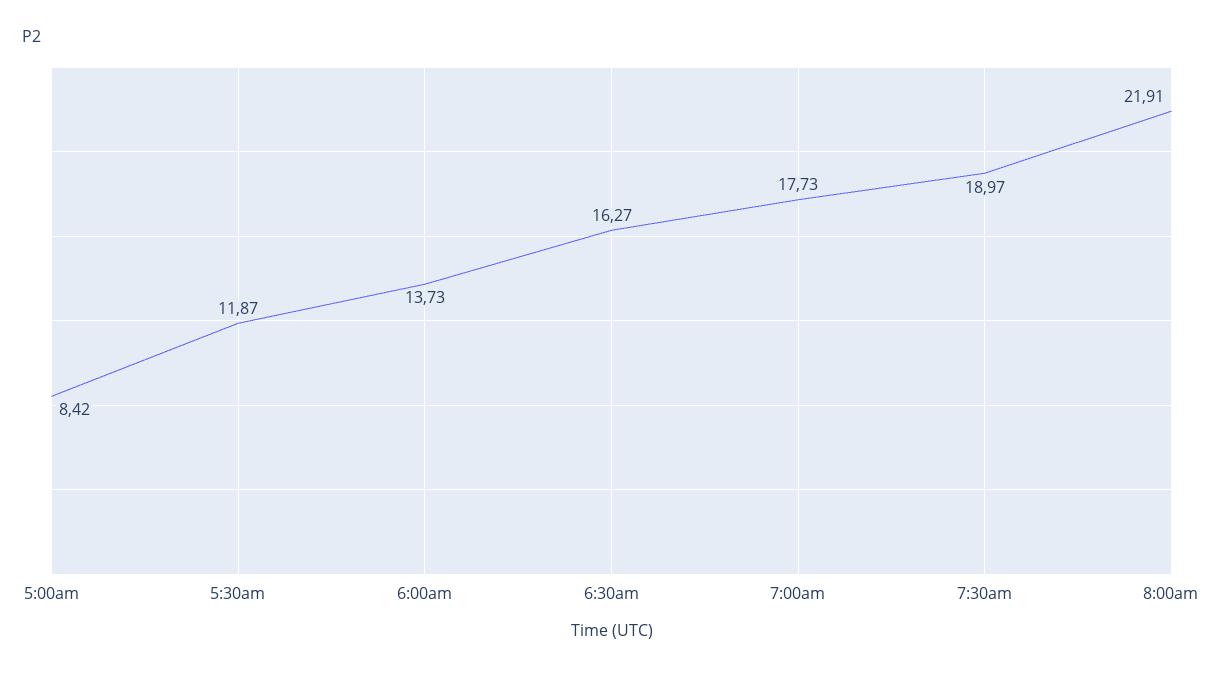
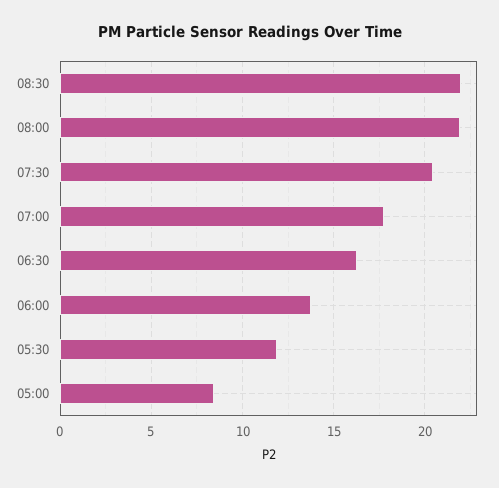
7:30am: 18.97 -> 20.5
08:30: none -> 22

